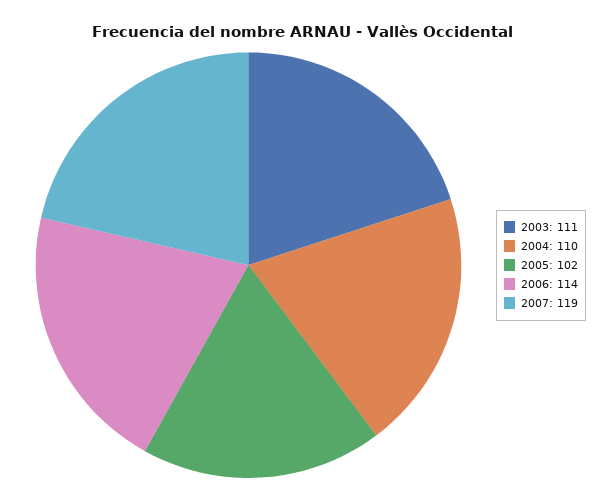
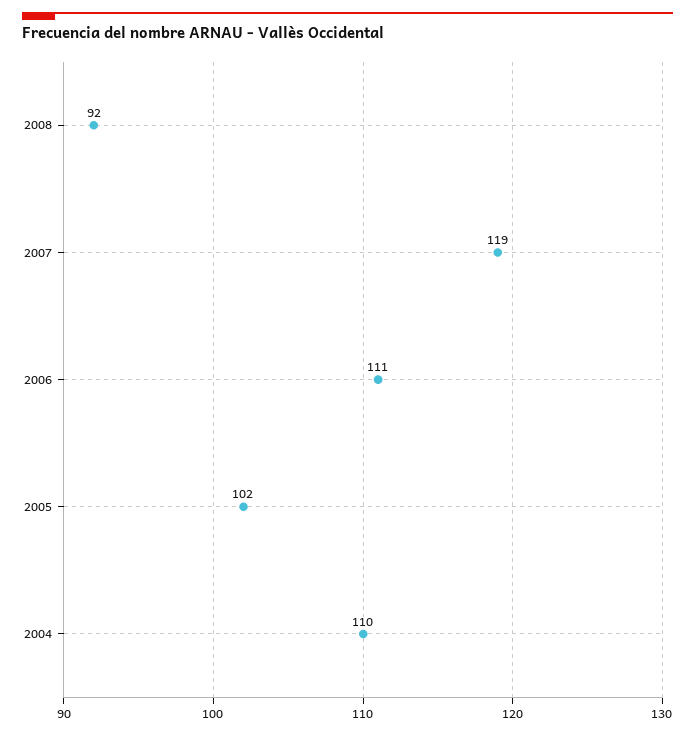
2003: 111 -> none
2006: 114 -> 111
2008: none -> 92

